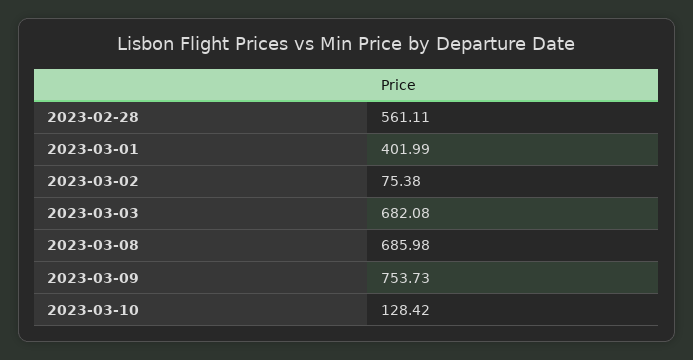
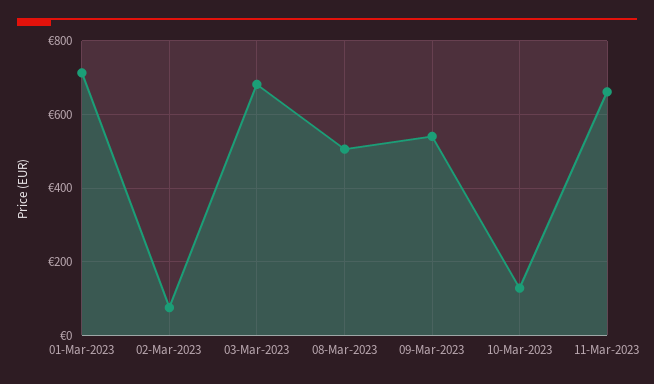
2023-02-28: 561.11 -> none
2023-03-01: 401.99 -> 720
2023-03-08: 685.98 -> 500
2023-03-09: 753.73 -> 540
11-Mar-2023: none -> 660

